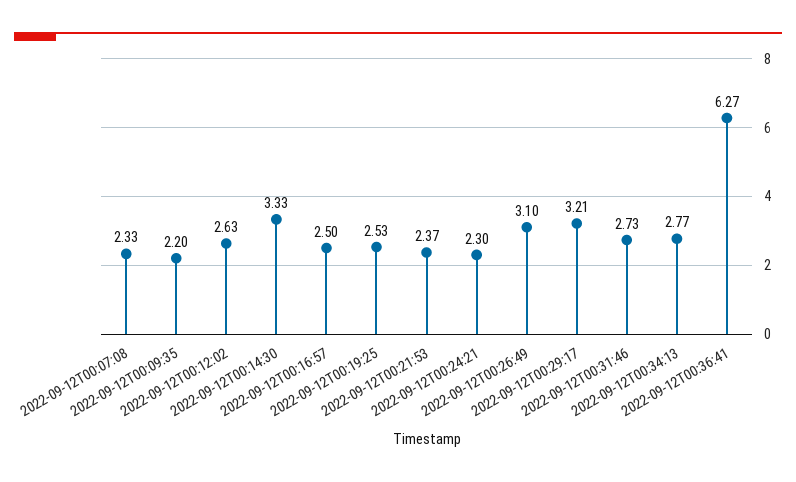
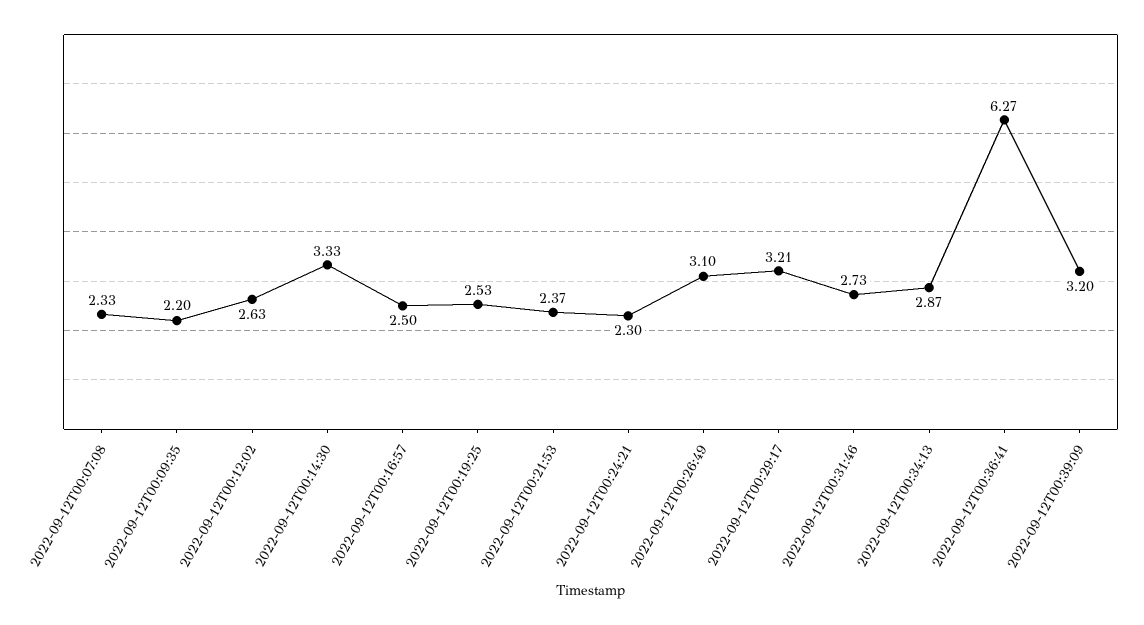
2022-09-12T00:34:13: 2.77 -> 2.87
2022-09-12T00:39:09: none -> 3.2

